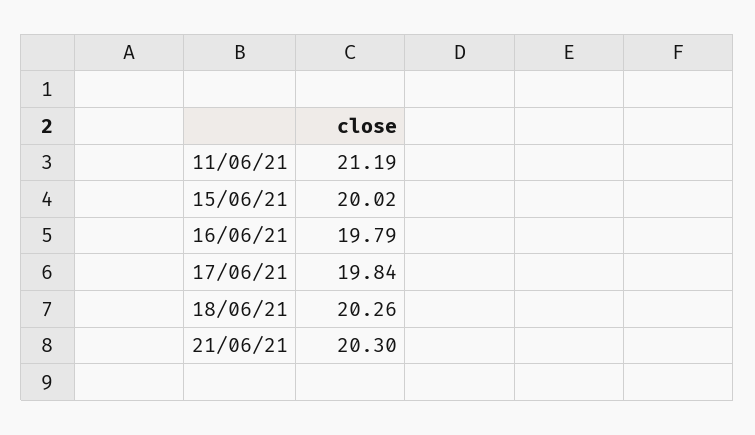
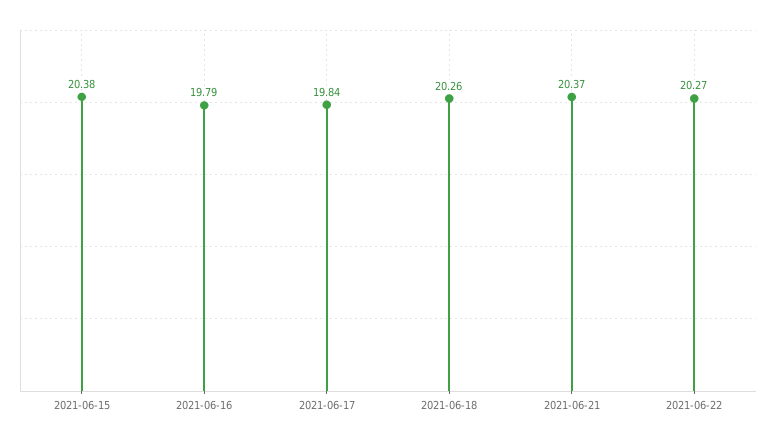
11/06/21: 21.19 -> none
15/06/21: 20.02 -> 20.38
21/06/21: 20.3 -> 20.37
2021-06-22: none -> 20.27

